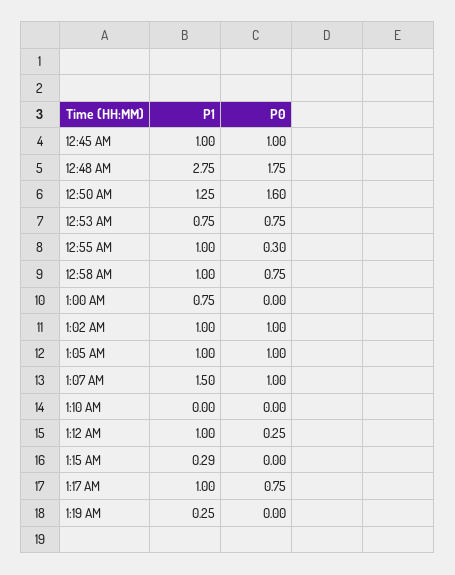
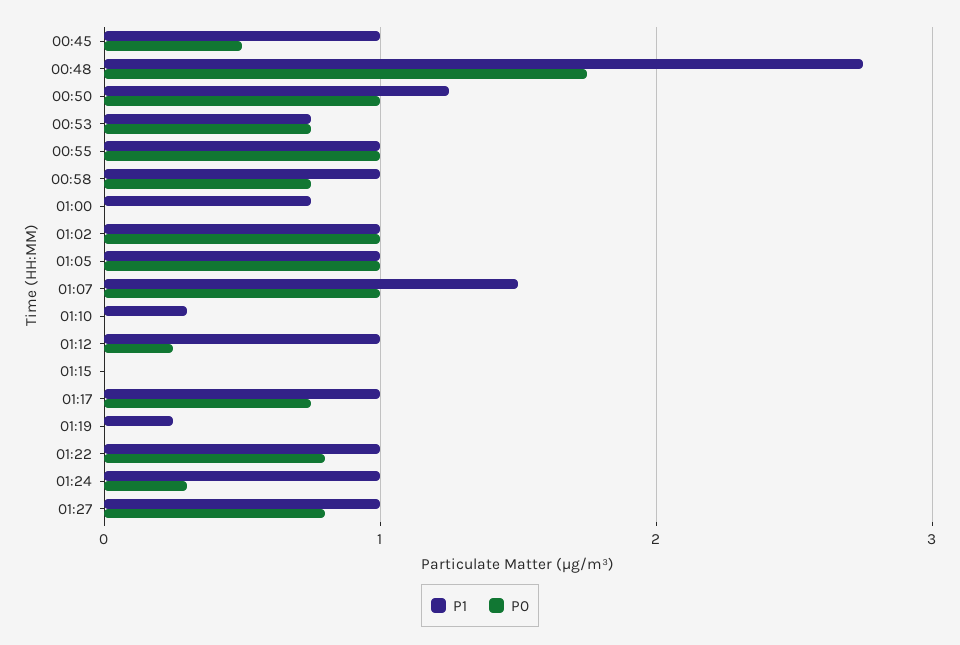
P0, 12:45 AM: 1 -> 0.5
P0, 12:50 AM: 1.6 -> 1
P0, 12:55 AM: 0.3 -> 1
P1, 1:10 AM: 0 -> 0.3
P1, 1:15 AM: 0.29 -> 0
P1, 01:22: none -> 1
P0, 01:22: none -> 0.8
P1, 01:24: none -> 1
P0, 01:24: none -> 0.3
P1, 01:27: none -> 1
P0, 01:27: none -> 0.8

